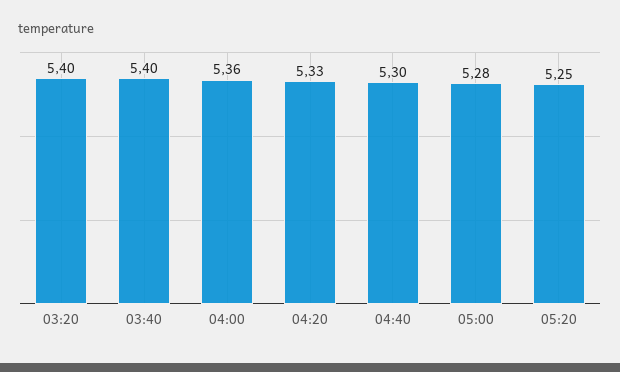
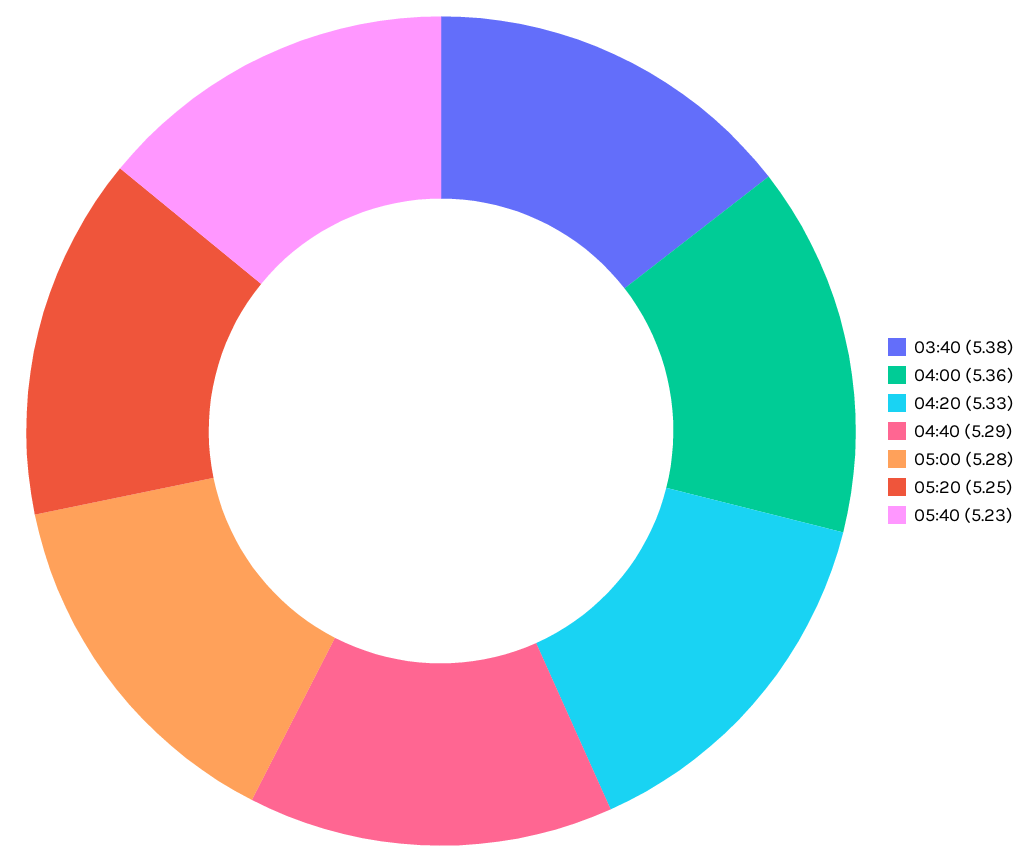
03:20: 5.4 -> none
03:40: 5.4 -> 5.38
04:40: 5.3 -> 5.29
05:40: none -> 5.23

